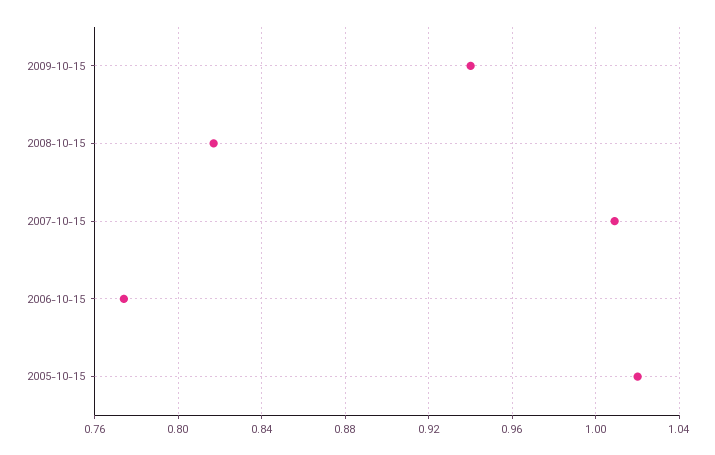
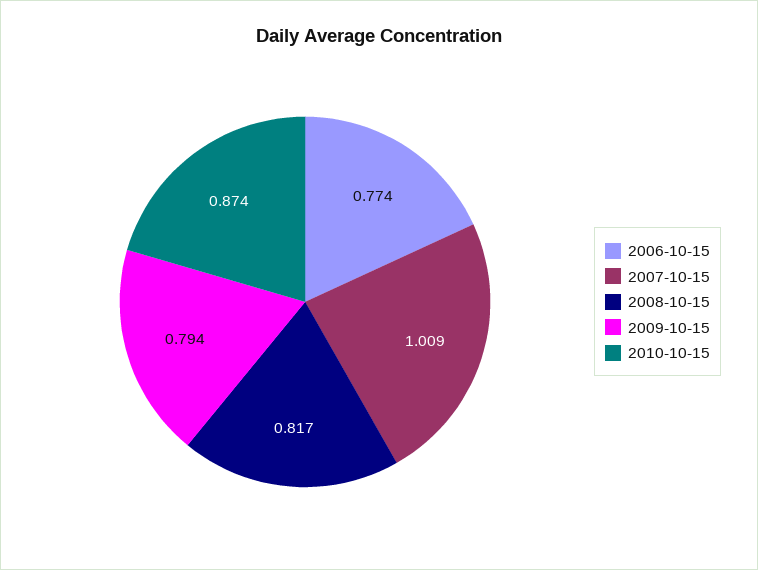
2009-10-15: 0.94 -> 0.794
2005-10-15: 1.02 -> none
2010-10-15: none -> 0.874

